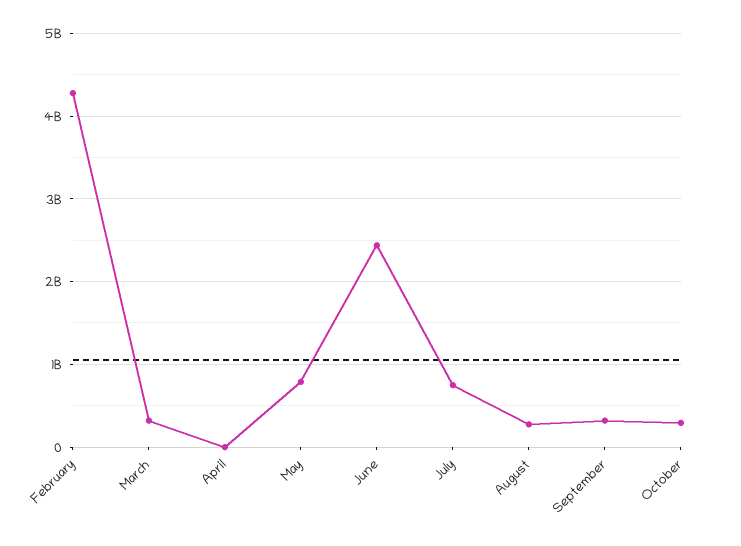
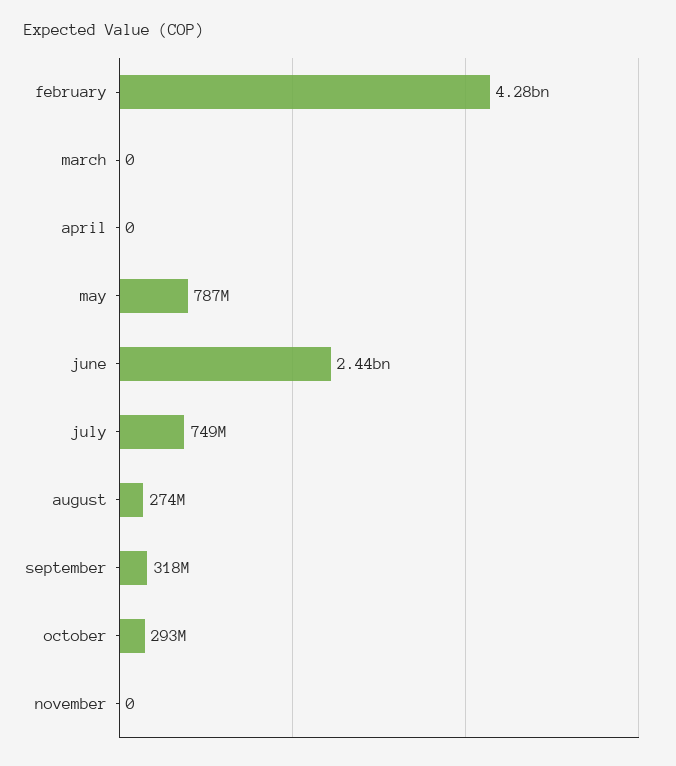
March: 300000000 -> 0
november: none -> 0

